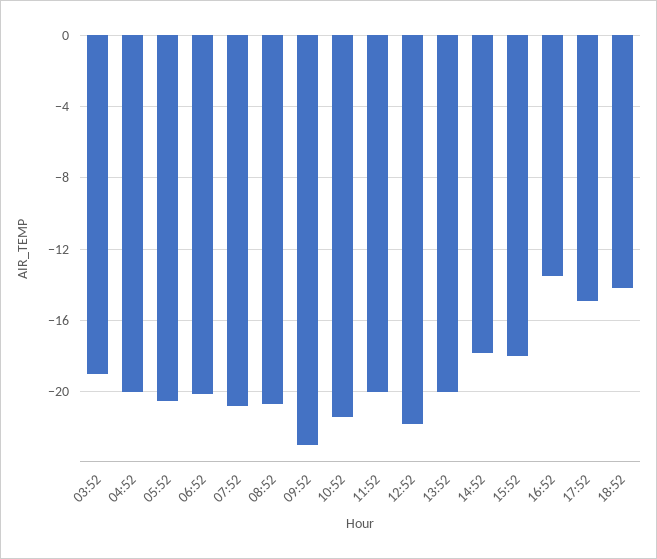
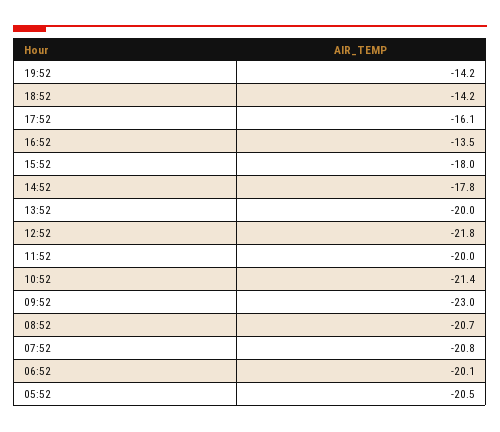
03:52: -19 -> none
04:52: -20 -> none
17:52: -15 -> -16.1
19:52: none -> -14.2

